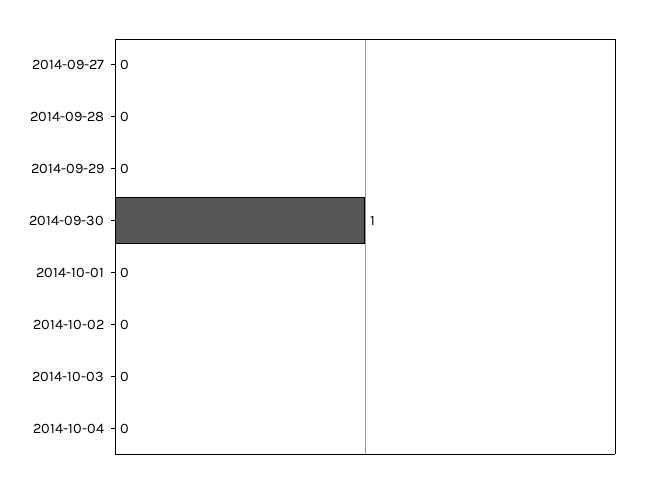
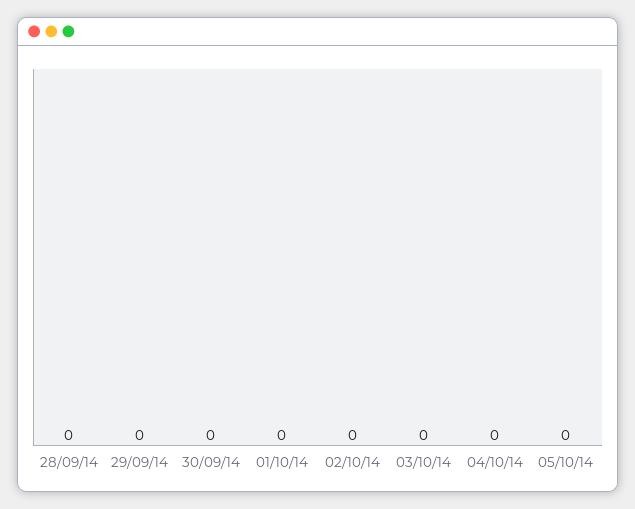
2014-09-27: 0 -> none
2014-09-30: 1 -> 0
05/10/14: none -> 0

